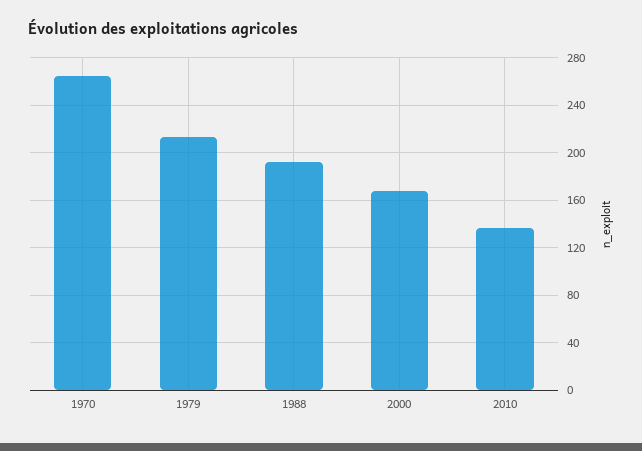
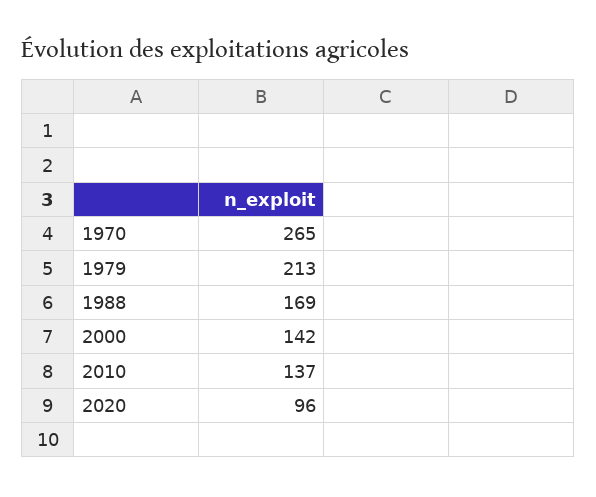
1988: 190 -> 169
2000: 170 -> 142
2020: none -> 96

